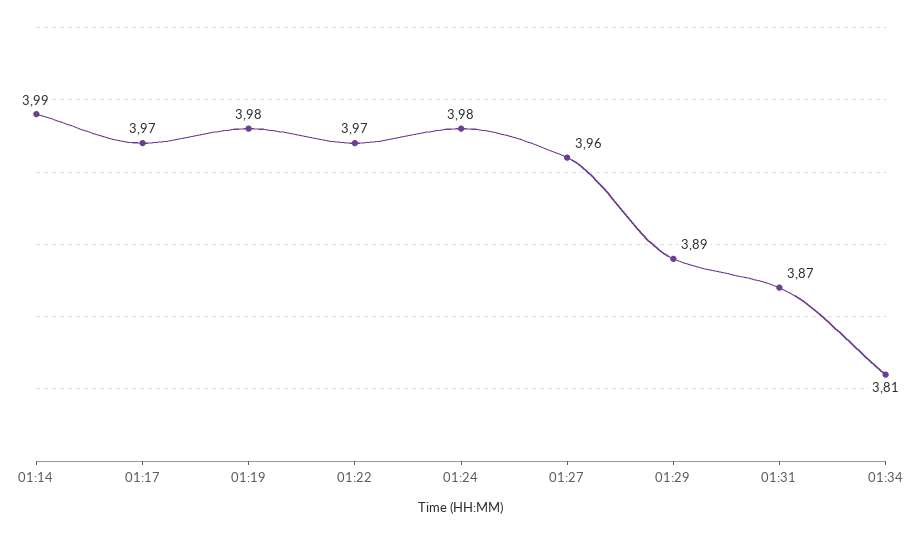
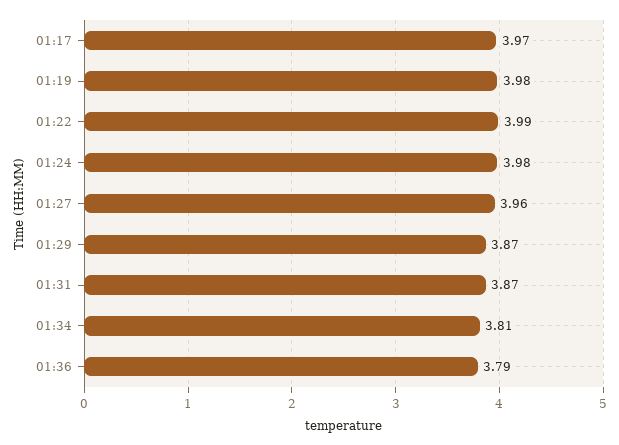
01:14: 3.99 -> none
01:22: 3.97 -> 3.99
01:29: 3.89 -> 3.87
01:36: none -> 3.79

